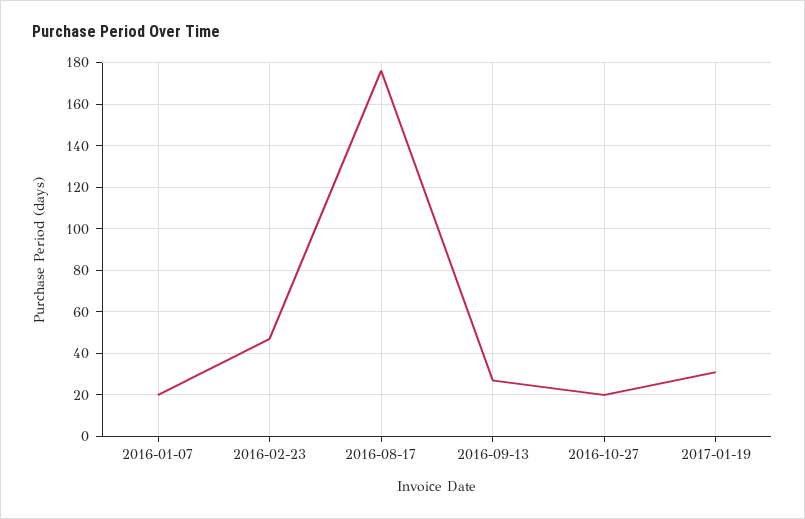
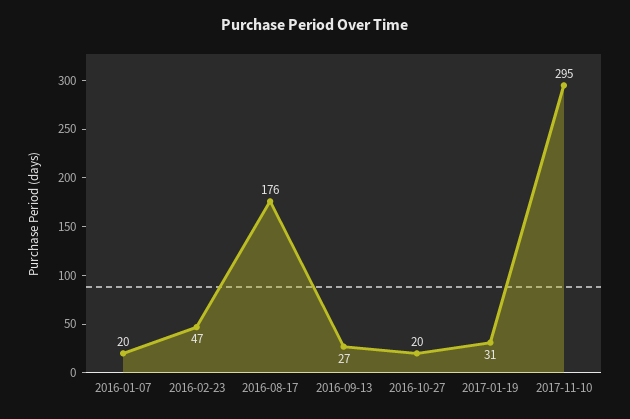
2017-11-10: none -> 295

